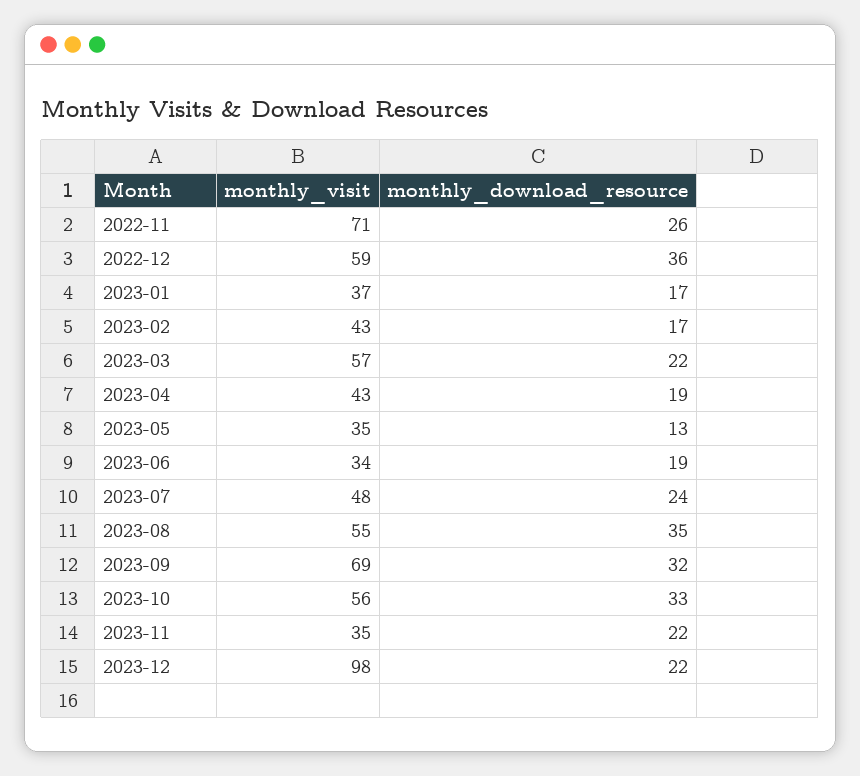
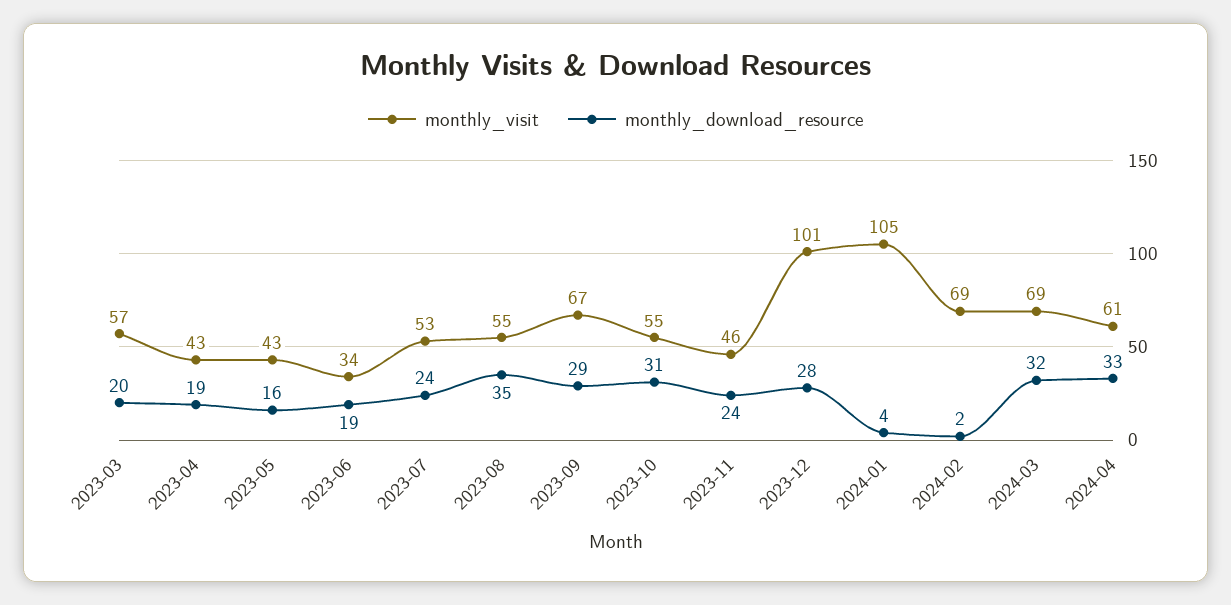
monthly_visit, 2022-11: 71 -> none
monthly_download_resource, 2022-11: 26 -> none
monthly_visit, 2022-12: 59 -> none
monthly_download_resource, 2022-12: 36 -> none
monthly_visit, 2023-01: 37 -> none
monthly_download_resource, 2023-01: 17 -> none
monthly_visit, 2023-02: 43 -> none
monthly_download_resource, 2023-02: 17 -> none
monthly_download_resource, 2023-03: 22 -> 20
monthly_visit, 2023-05: 35 -> 43
monthly_download_resource, 2023-05: 13 -> 16
monthly_visit, 2023-07: 48 -> 53
monthly_visit, 2023-09: 69 -> 67
monthly_download_resource, 2023-09: 32 -> 29
monthly_visit, 2023-10: 56 -> 55
monthly_download_resource, 2023-10: 33 -> 31
monthly_visit, 2023-11: 35 -> 46
monthly_download_resource, 2023-11: 22 -> 24
monthly_visit, 2023-12: 98 -> 101
monthly_download_resource, 2023-12: 22 -> 28
monthly_visit, 2024-01: none -> 105
monthly_download_resource, 2024-01: none -> 4
monthly_visit, 2024-02: none -> 69
monthly_download_resource, 2024-02: none -> 2
monthly_visit, 2024-03: none -> 69
monthly_download_resource, 2024-03: none -> 32
monthly_visit, 2024-04: none -> 61
monthly_download_resource, 2024-04: none -> 33

